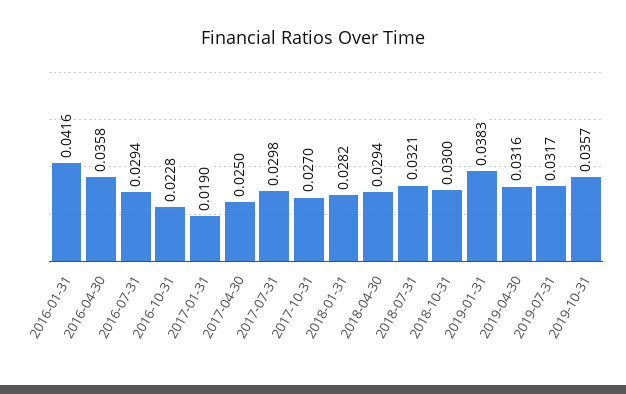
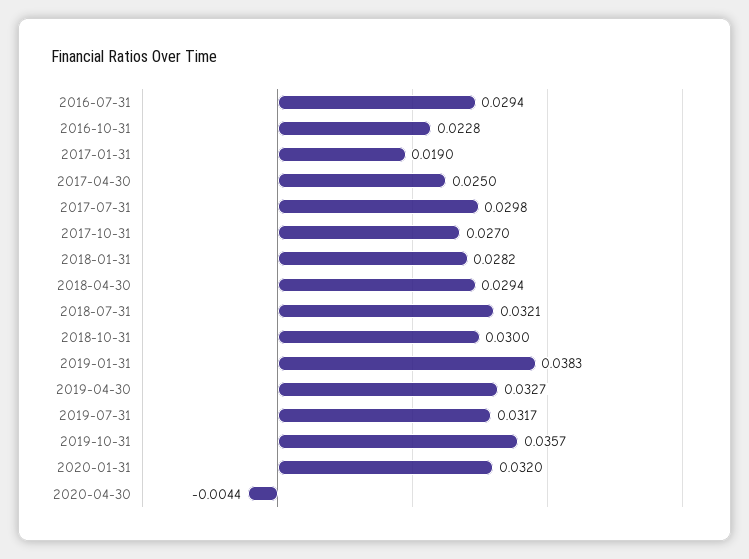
2016-01-31: 0.0416 -> none
2016-04-30: 0.0358 -> none
2019-04-30: 0.0316 -> 0.0327
2020-01-31: none -> 0.032
2020-04-30: none -> -0.0044

